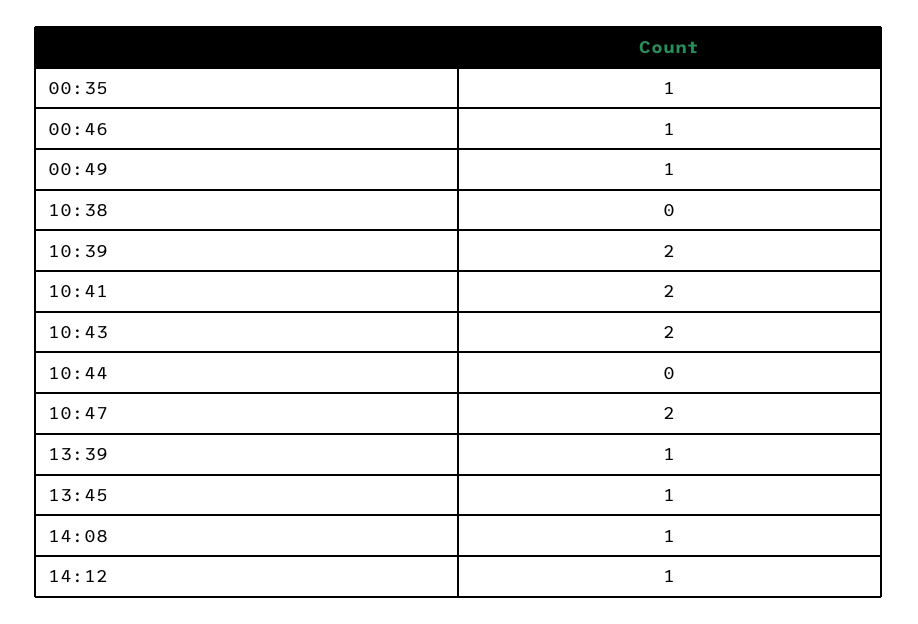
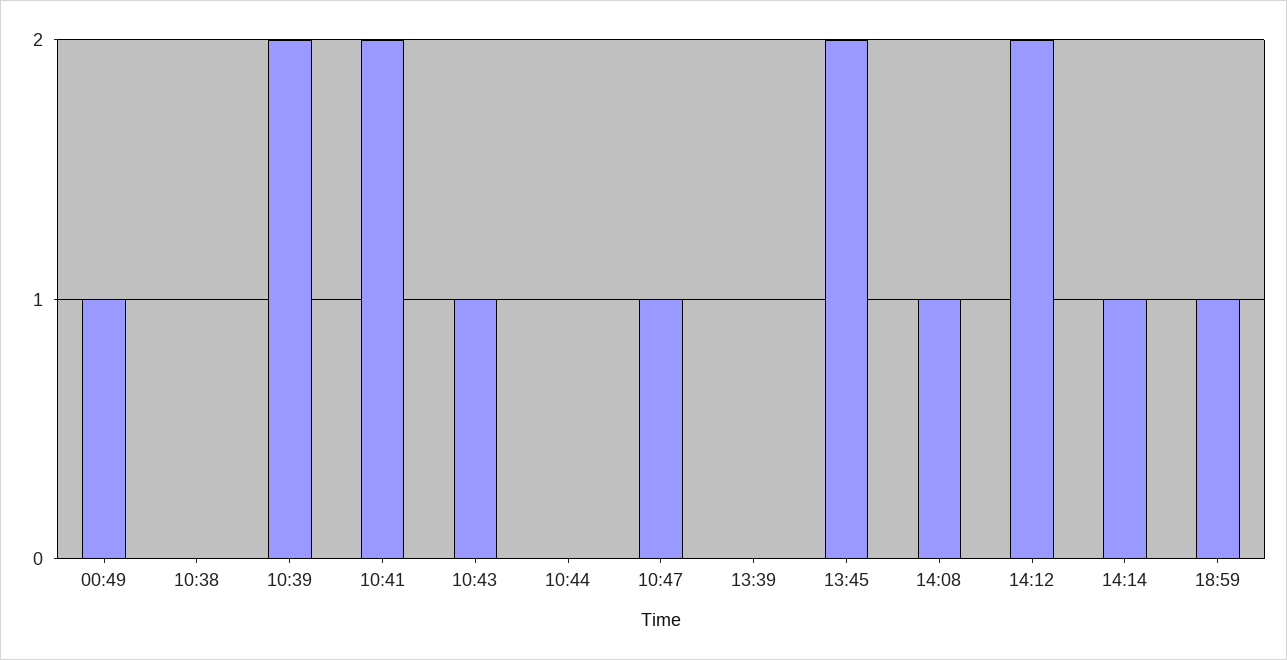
00:35: 1 -> none
00:46: 1 -> none
10:43: 2 -> 1
10:47: 2 -> 1
13:39: 1 -> 0
13:45: 1 -> 2
14:12: 1 -> 2
14:14: none -> 1
18:59: none -> 1

